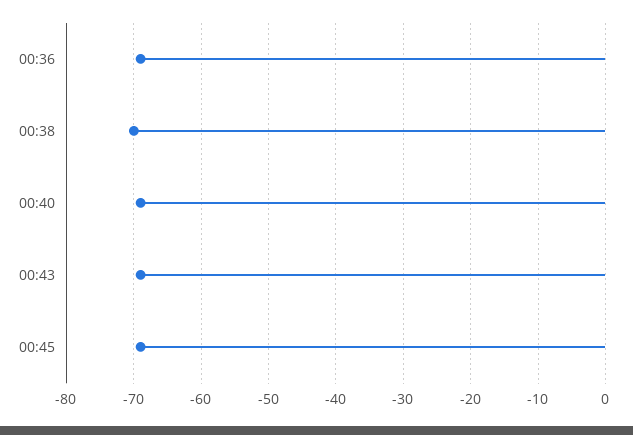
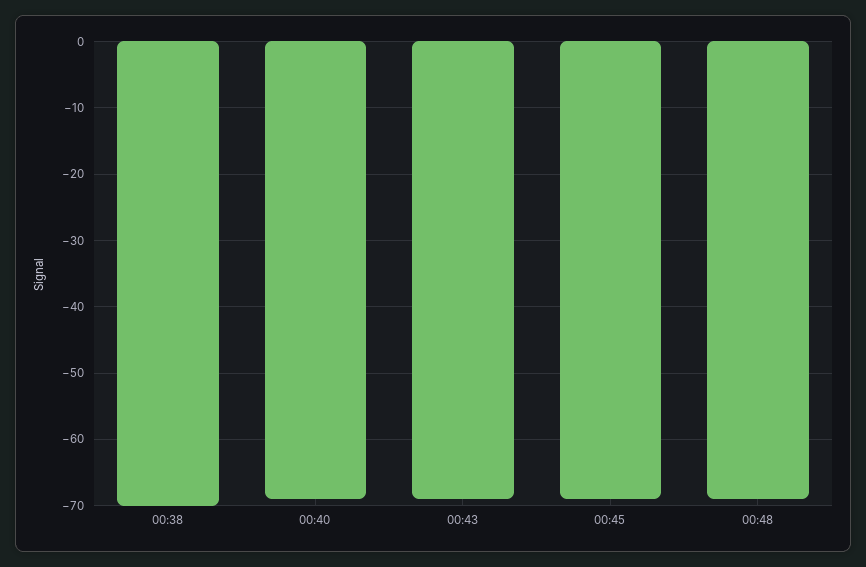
00:36: -69 -> none
00:48: none -> -69

